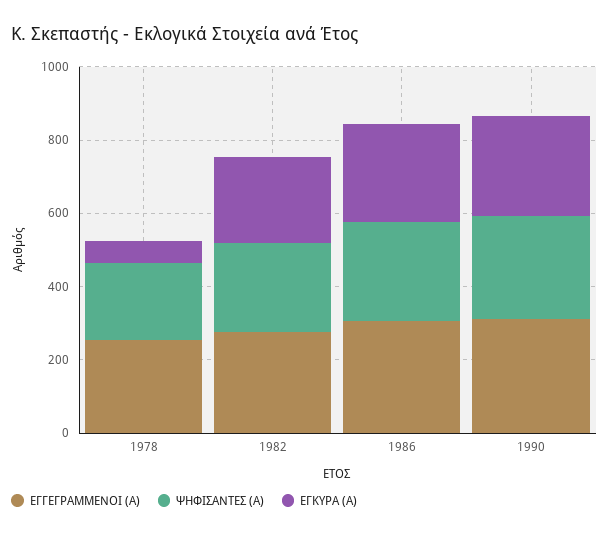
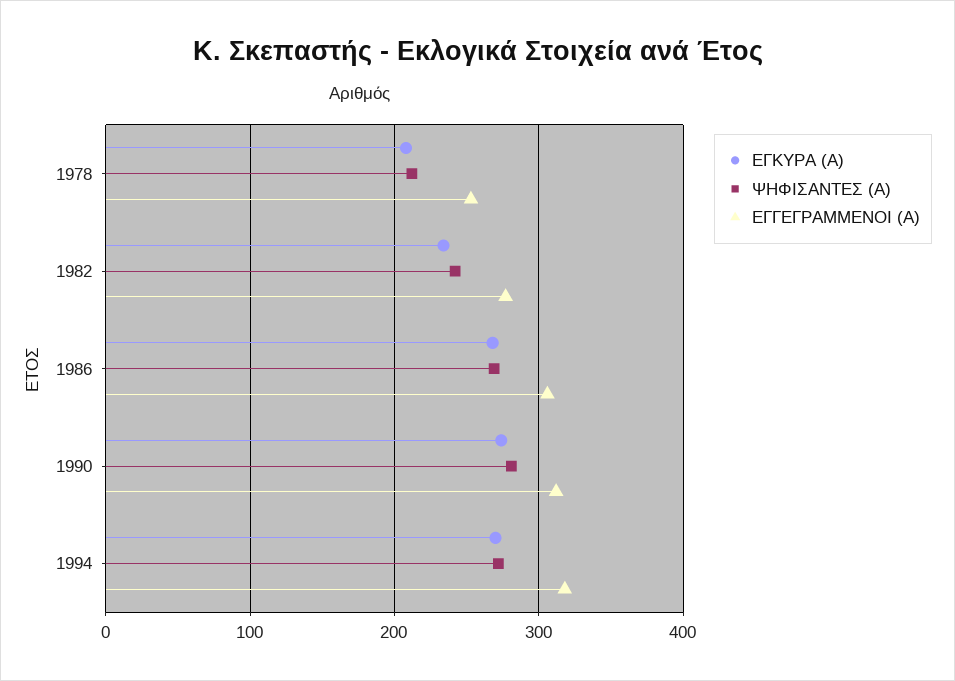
ΕΓΚΥΡΑ (Α), 1978: 50 -> 210
ΕΓΚΥΡΑ (Α), 1994: none -> 270
ΨΗΦΙΣΑΝΤΕΣ (Α), 1994: none -> 270
ΕΓΓΕΓΡΑΜΜΕΝΟΙ (Α), 1994: none -> 320

